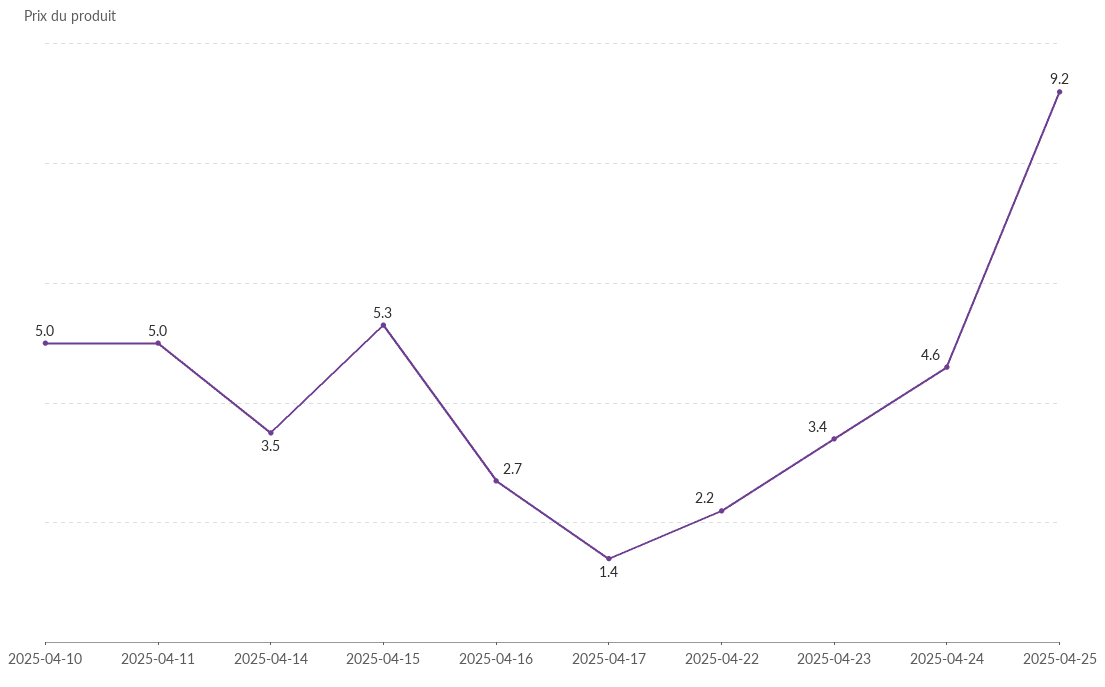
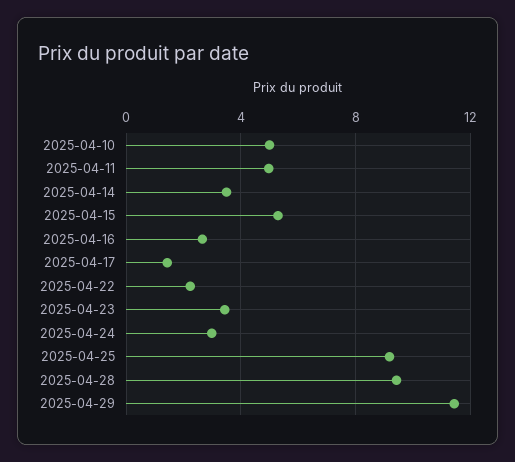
2025-04-24: 4.6 -> 3
2025-04-28: none -> 9.5
2025-04-29: none -> 11.5

